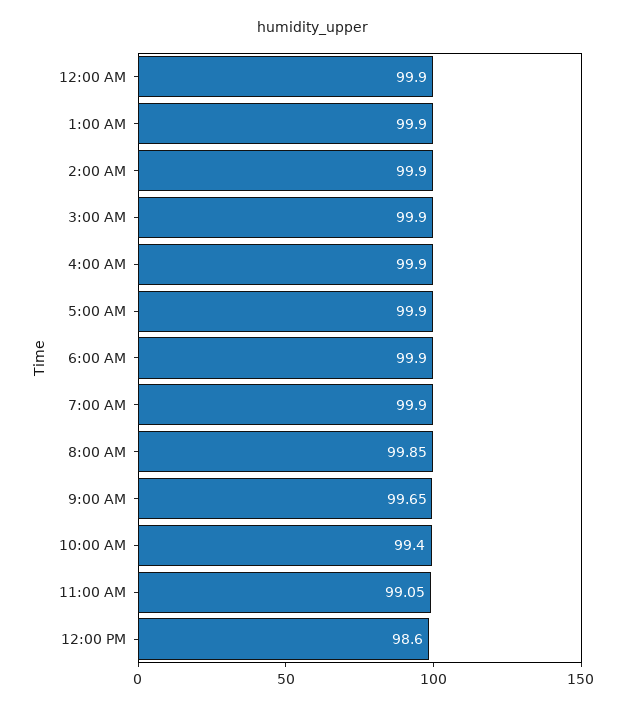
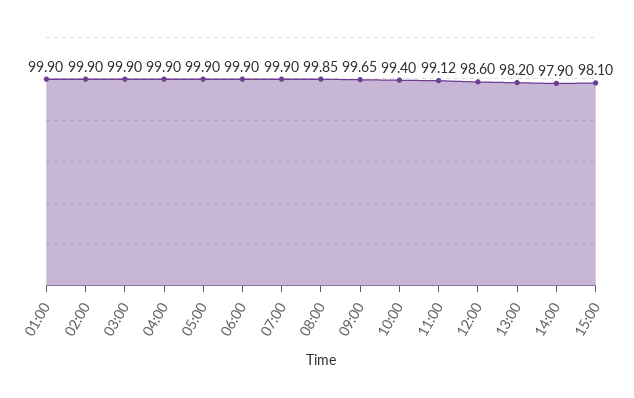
12:00 AM: 99.9 -> none
11:00 AM: 99.05 -> 99.12
13:00: none -> 98.2
14:00: none -> 97.9
15:00: none -> 98.1

